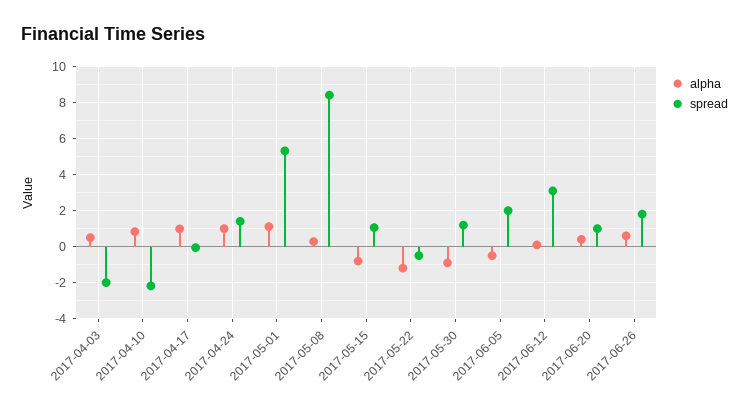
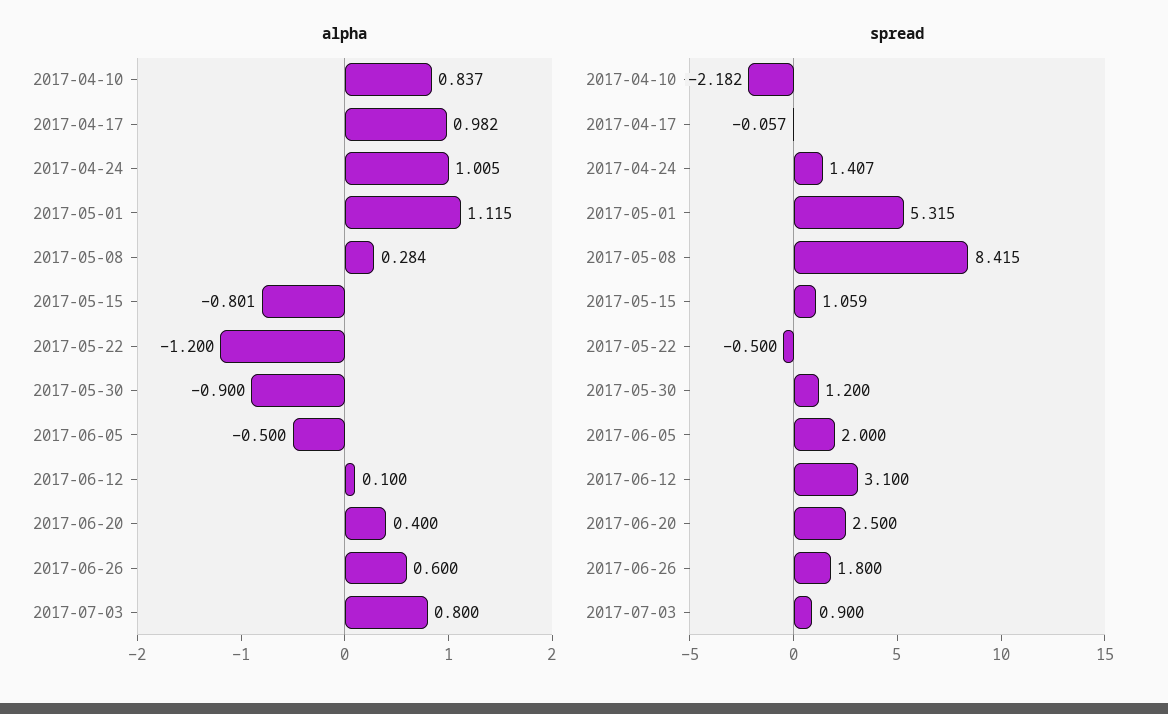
alpha, 2017-04-03: 0.5 -> none
spread, 2017-04-03: -2 -> none
spread, 2017-06-20: 1 -> 2.5
alpha, 2017-07-03: none -> 0.8
spread, 2017-07-03: none -> 0.9

